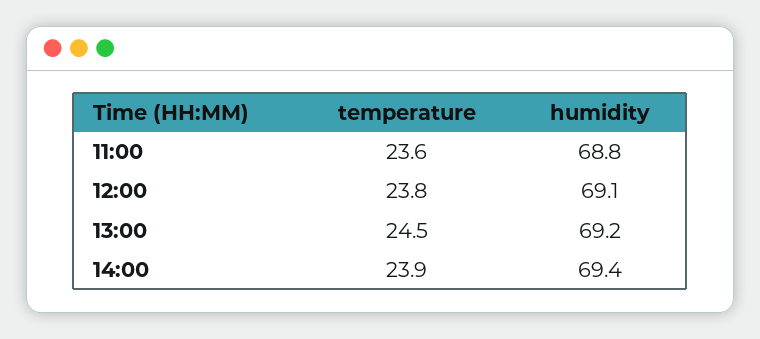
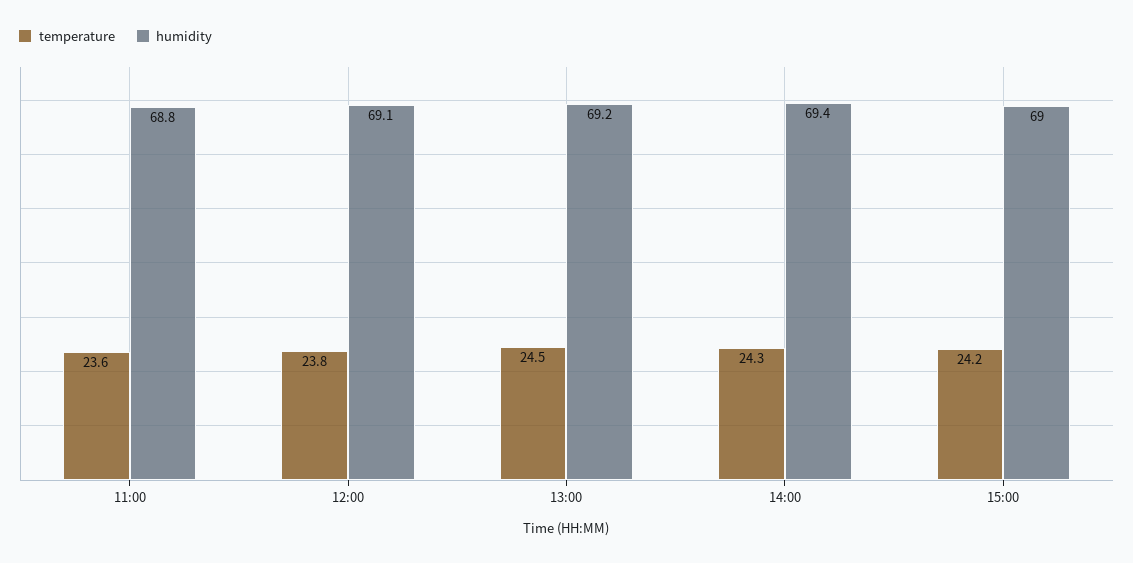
temperature, 14:00: 23.9 -> 24.3
temperature, 15:00: none -> 24.2
humidity, 15:00: none -> 69

